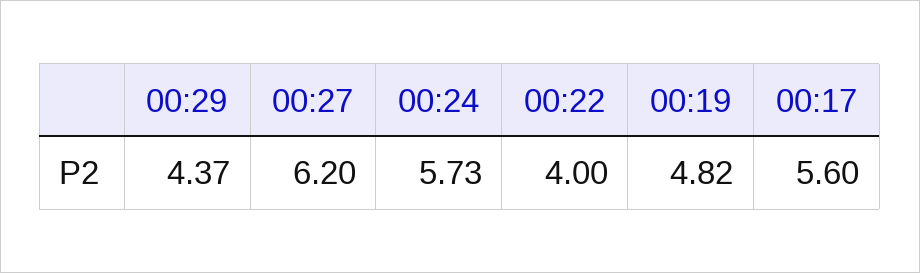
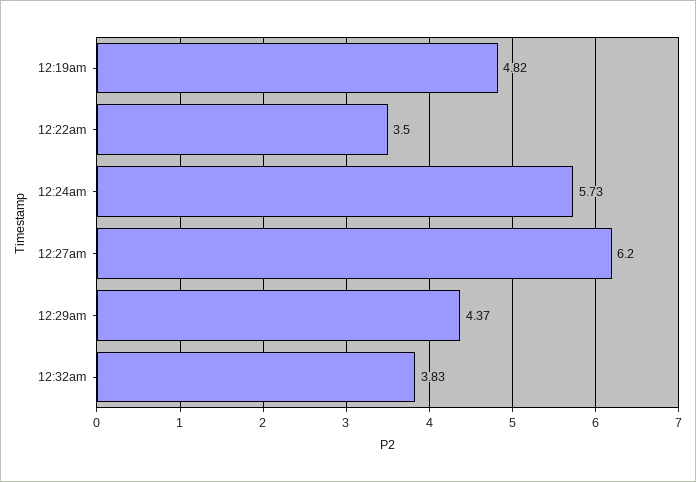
00:22: 4 -> 3.5
00:17: 5.6 -> none
12:32am: none -> 3.83

